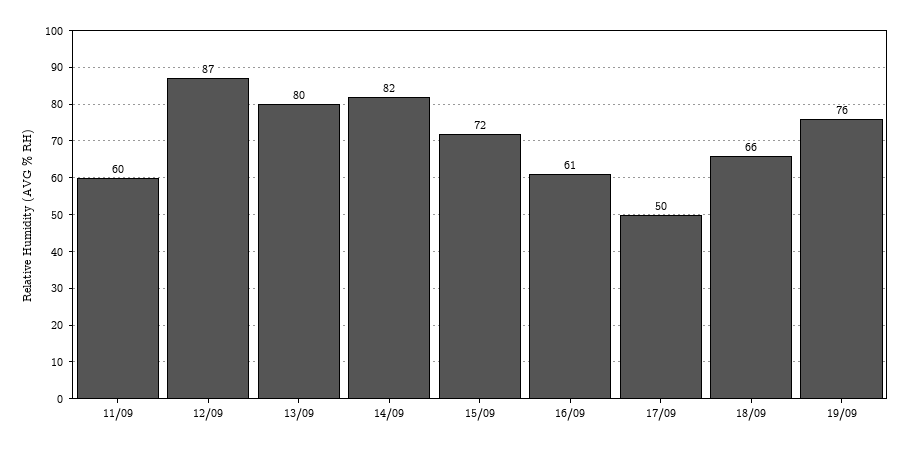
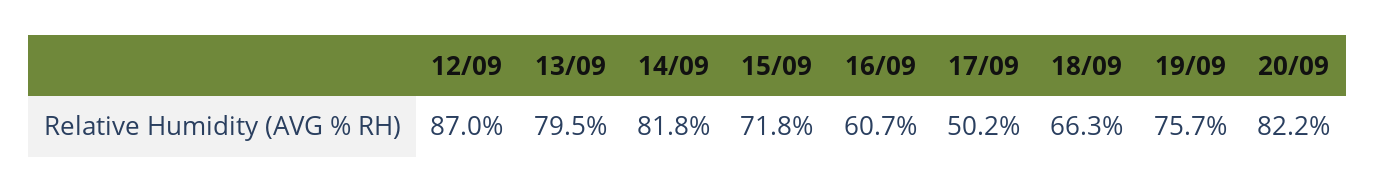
11/09: 60 -> none
20/09: none -> 82.2

